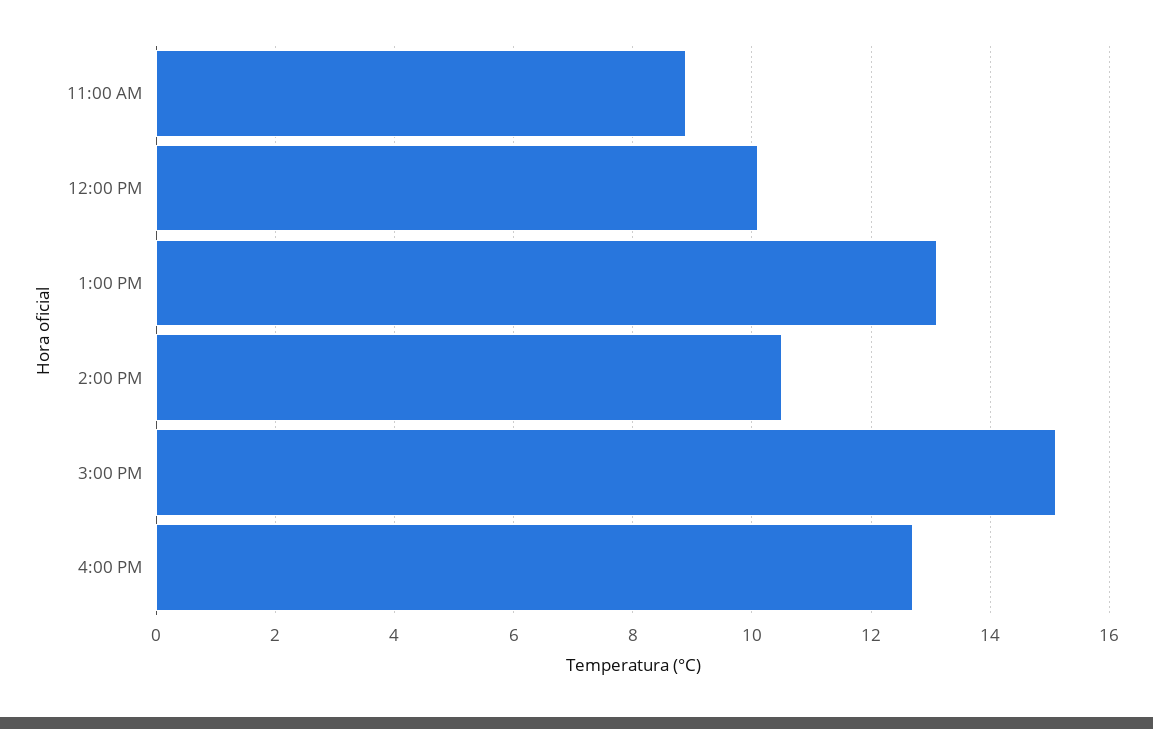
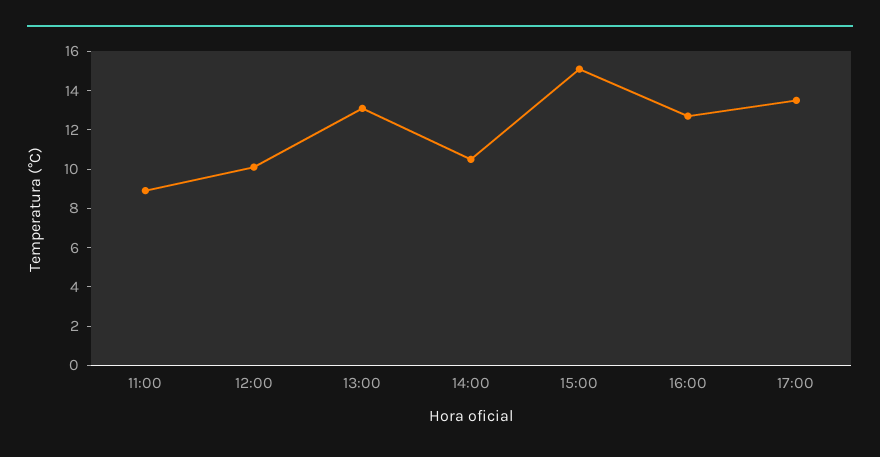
17:00: none -> 13.5

